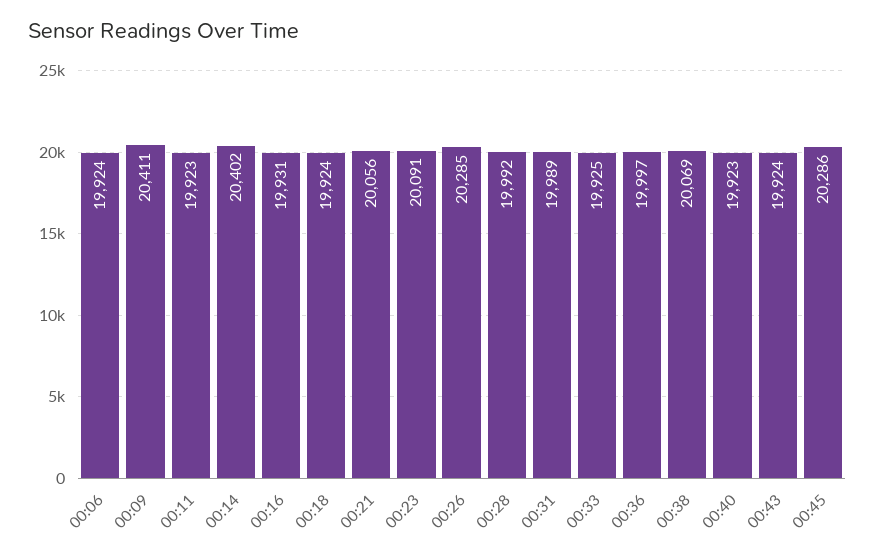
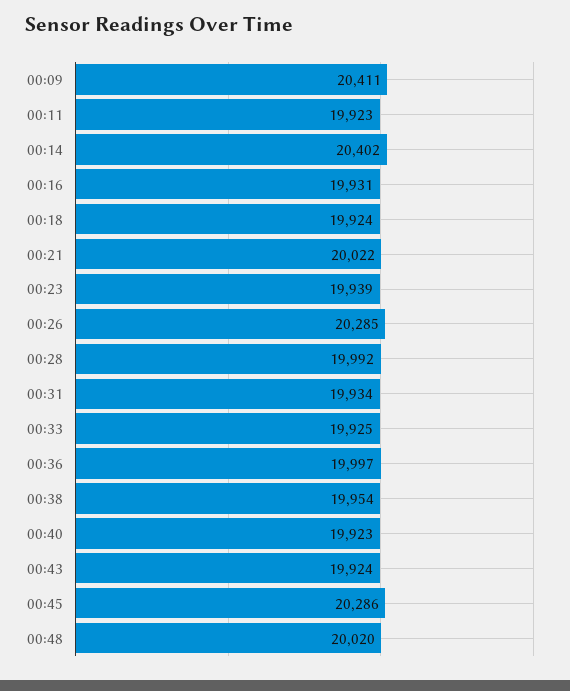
00:06: 19924 -> none
00:21: 20056 -> 20022
00:23: 20091 -> 19939
00:31: 19989 -> 19934
00:38: 20069 -> 19954
00:48: none -> 20020

